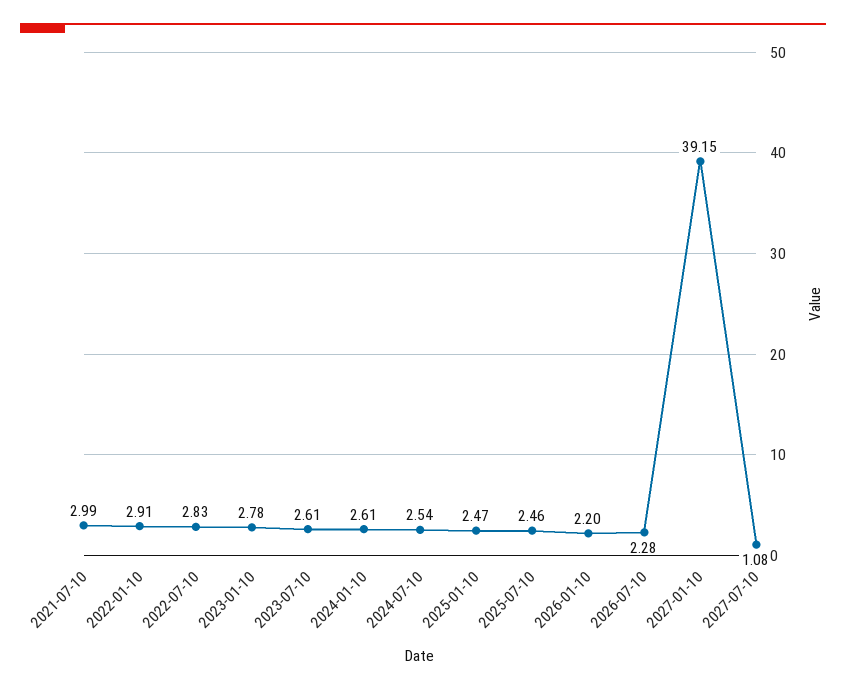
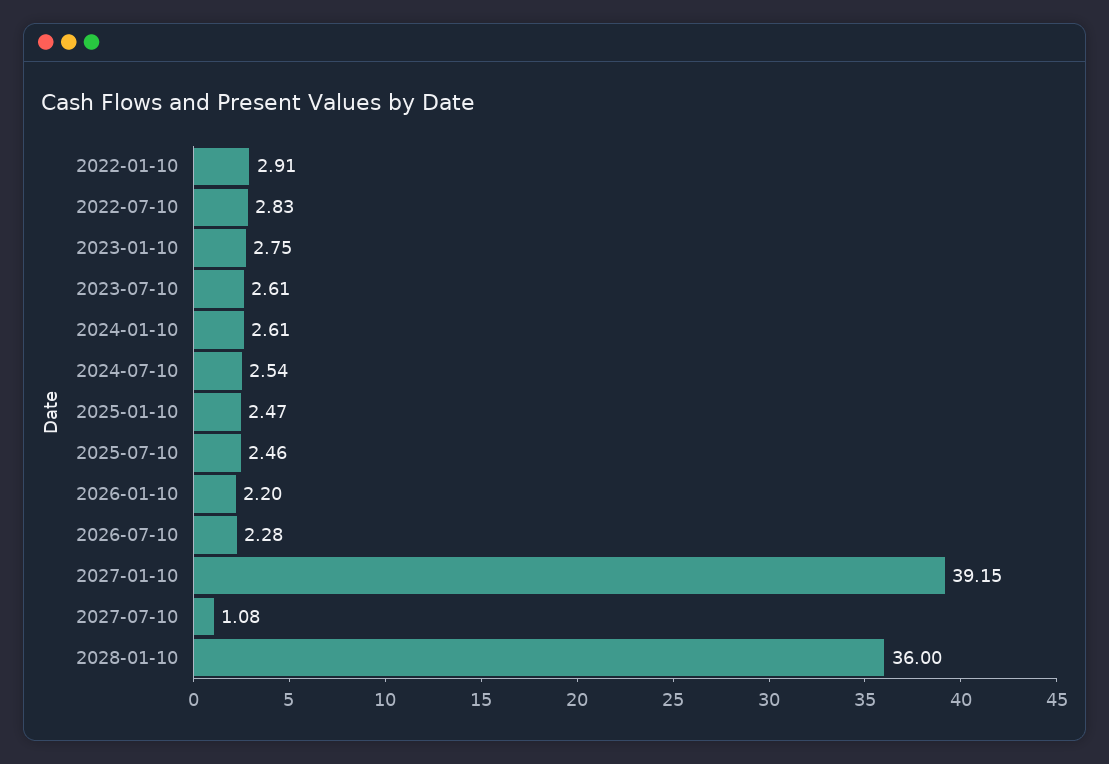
2021-07-10: 2.99 -> none
2023-01-10: 2.78 -> 2.75
2028-01-10: none -> 36

